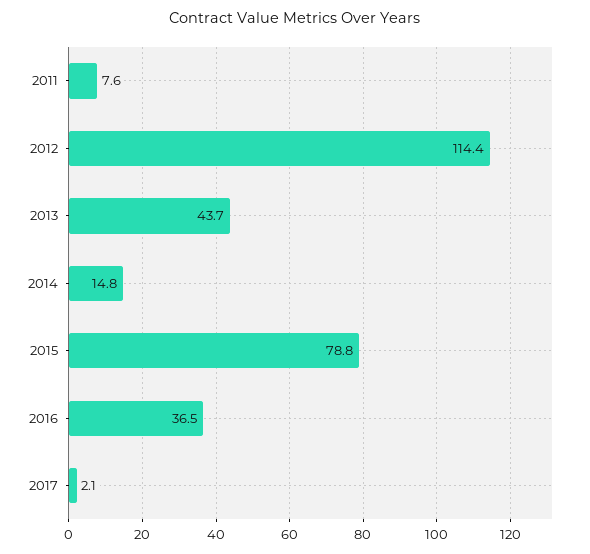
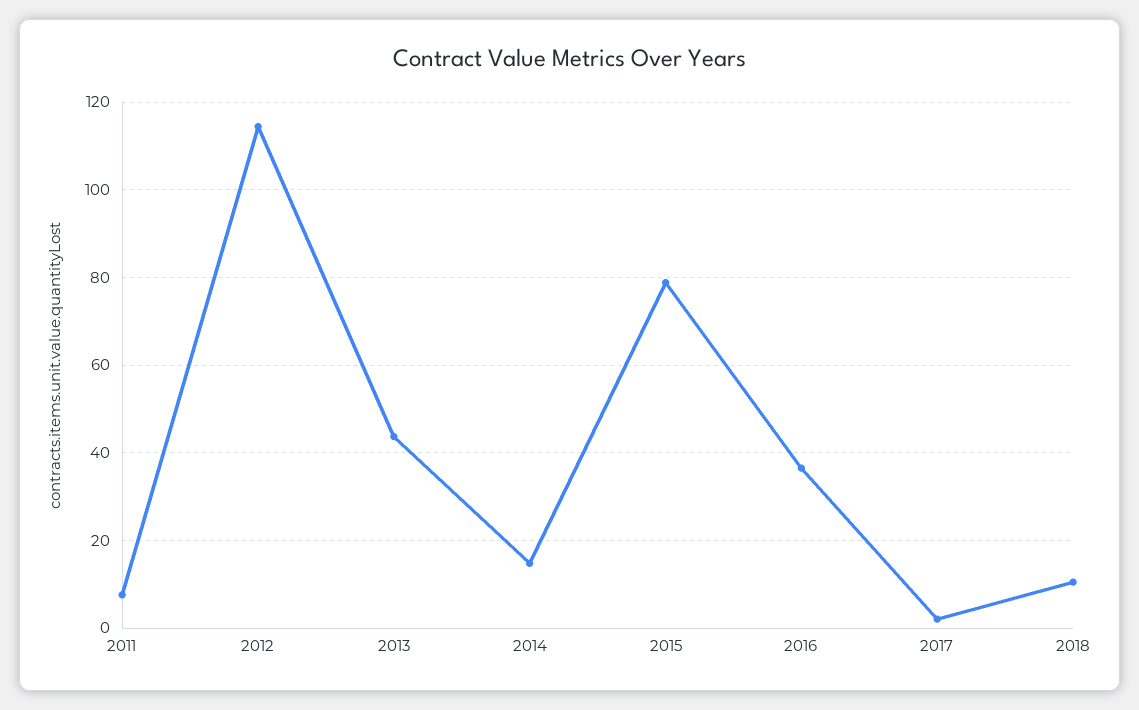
2018: none -> 10

